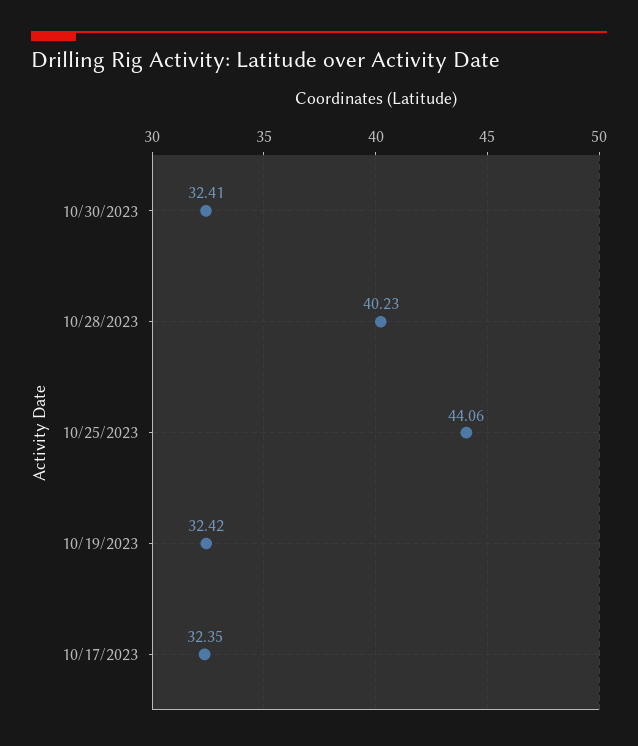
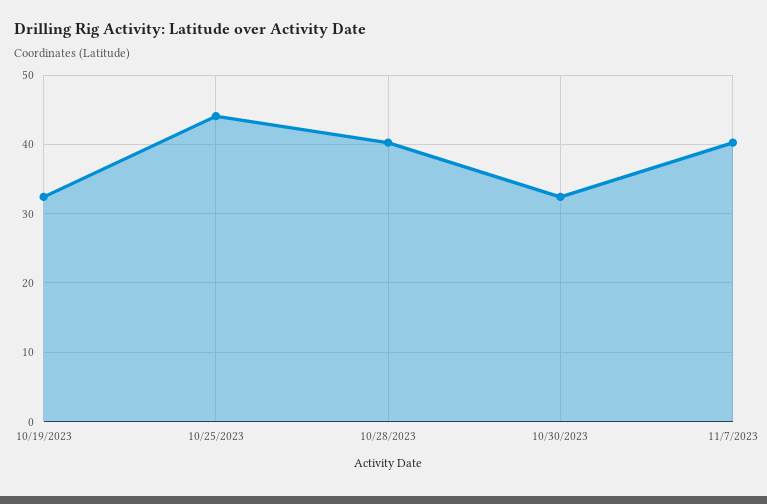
10/17/2023: 32.35 -> none
11/7/2023: none -> 40

